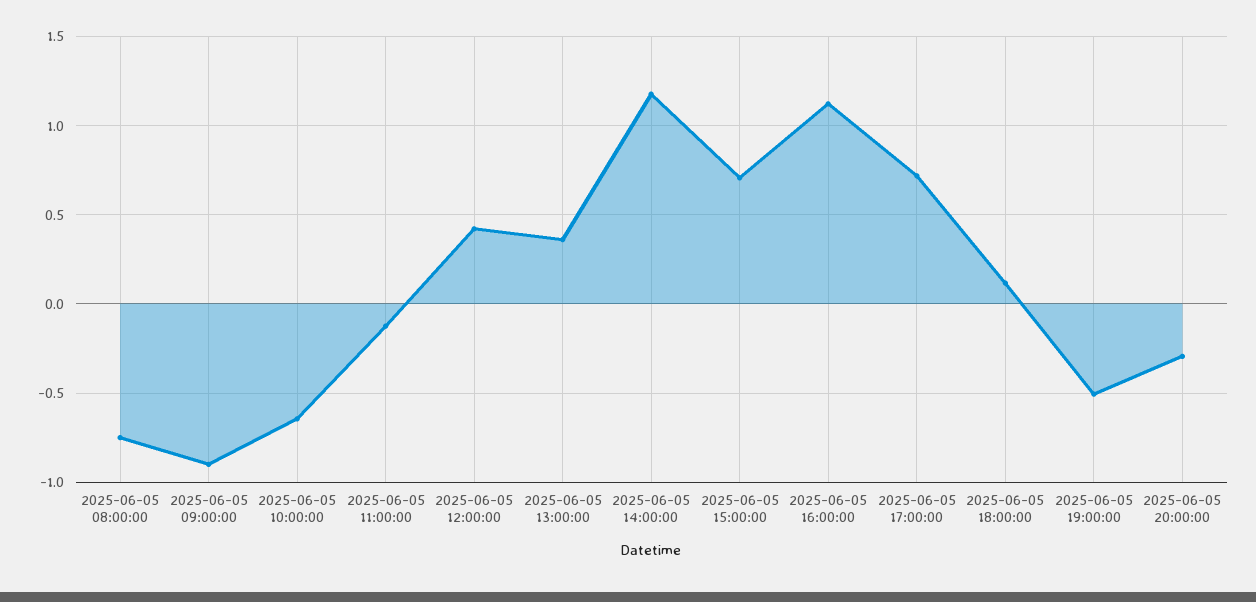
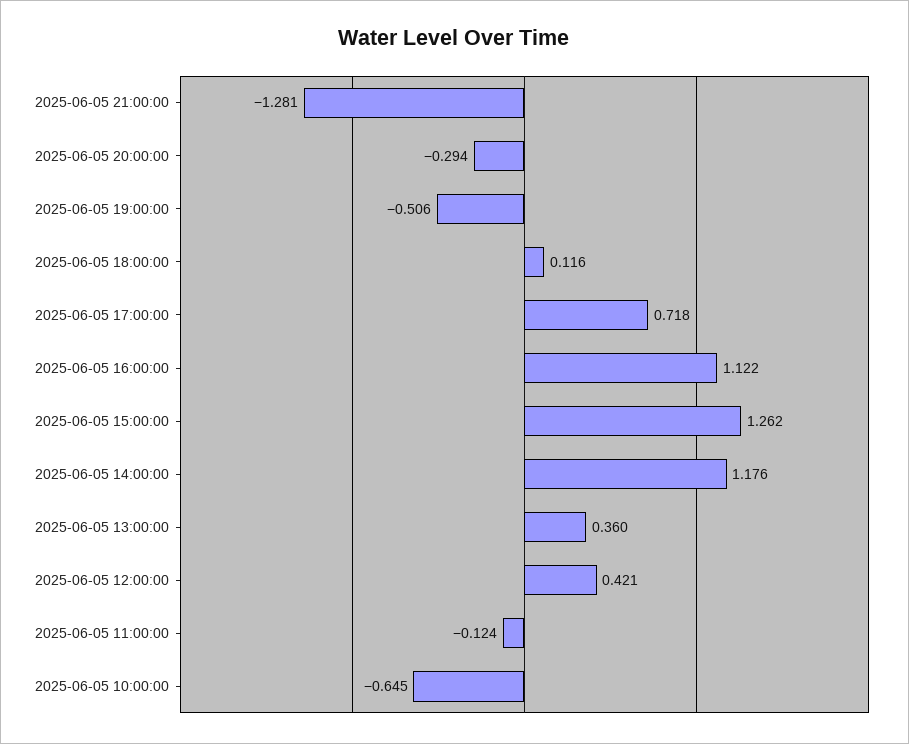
2025-06-05 08:00:00: -0.75 -> none
2025-06-05 09:00:00: -0.9 -> none
2025-06-05 15:00:00: 0.7 -> 1.262
2025-06-05 21:00:00: none -> -1.281

